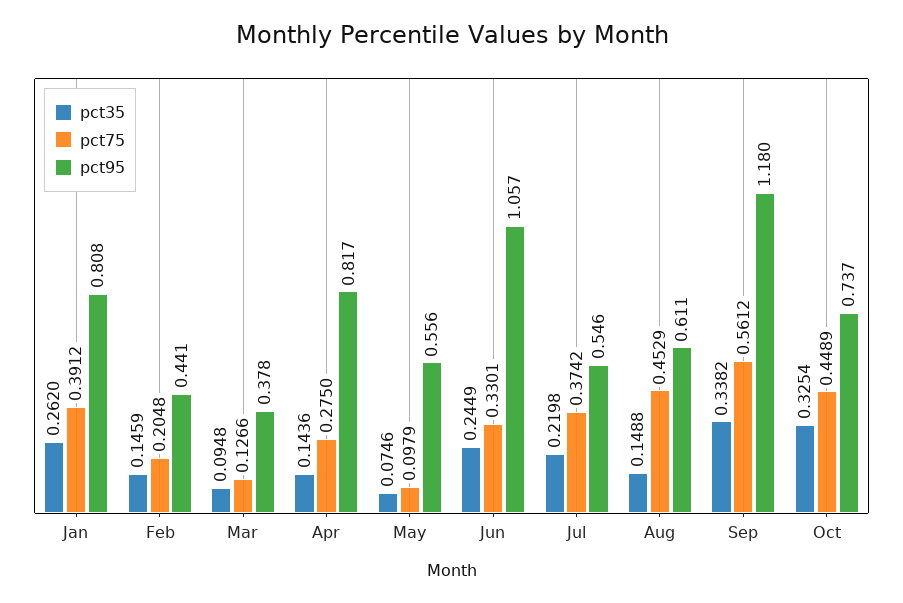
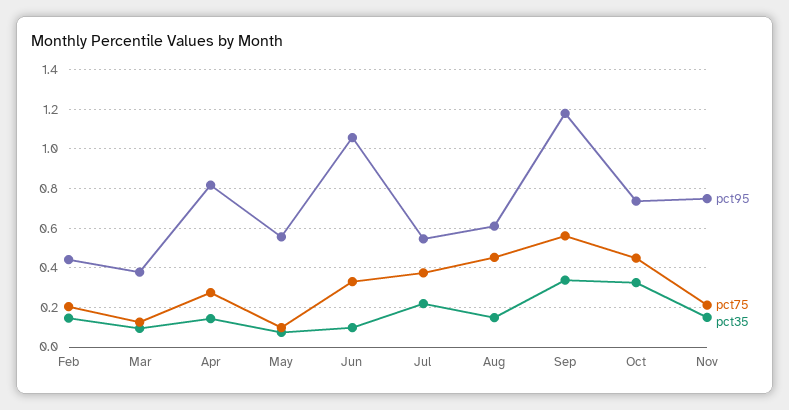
pct35, Jan: 0.262 -> none
pct75, Jan: 0.3912 -> none
pct95, Jan: 0.808 -> none
pct35, Jun: 0.2449 -> 0.1
pct95, Nov: none -> 0.75
pct75, Nov: none -> 0.2
pct35, Nov: none -> 0.15

